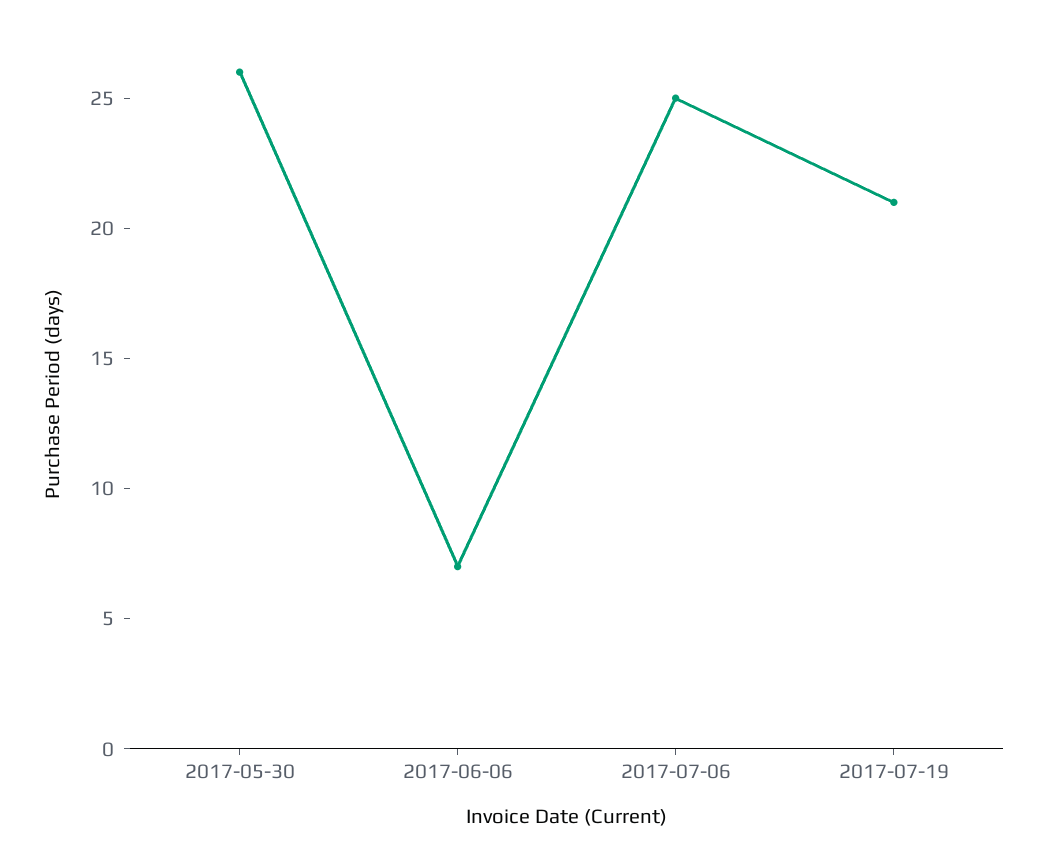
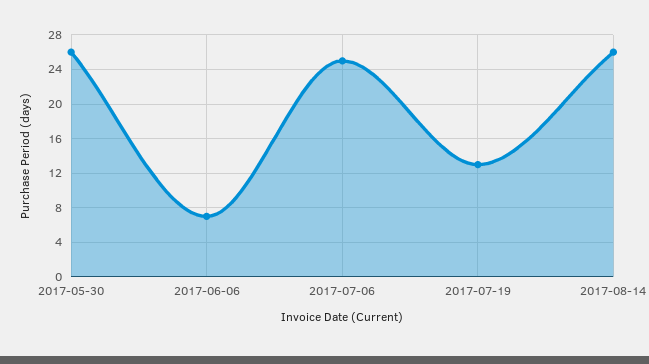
2017-07-19: 21 -> 13
2017-08-14: none -> 26

